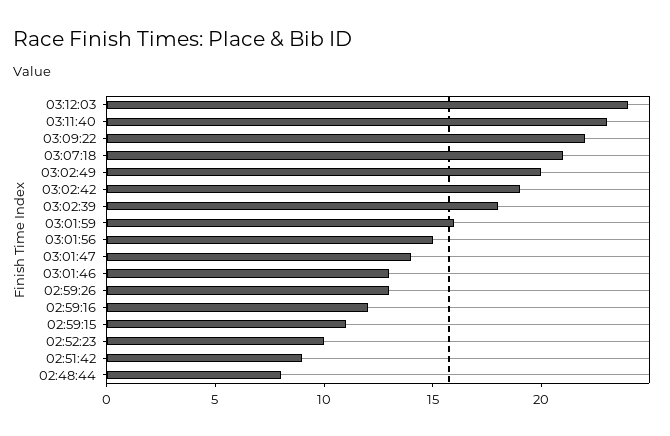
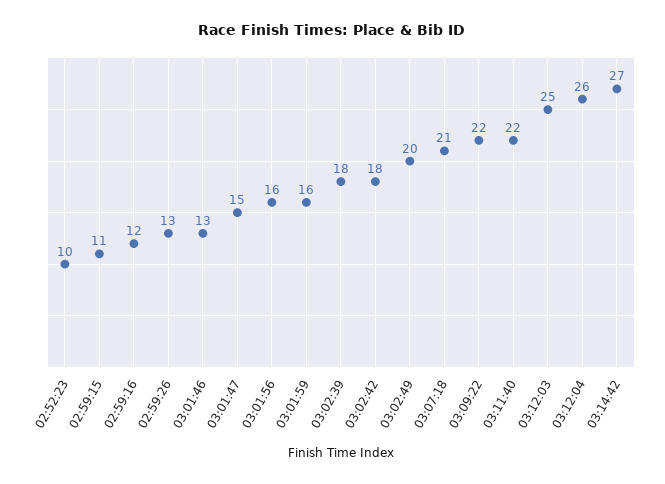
03:12:03: 24 -> 25
03:11:40: 23 -> 22
03:02:42: 19 -> 18
03:01:56: 15 -> 16
03:01:47: 14 -> 15
02:51:42: 9 -> none
02:48:44: 8 -> none
03:12:04: none -> 26
03:14:42: none -> 27

